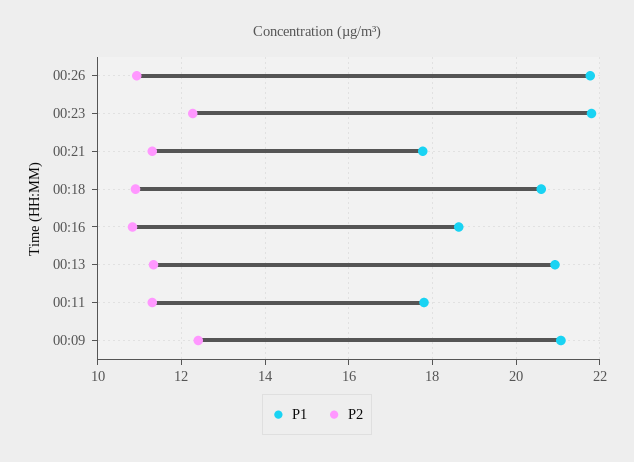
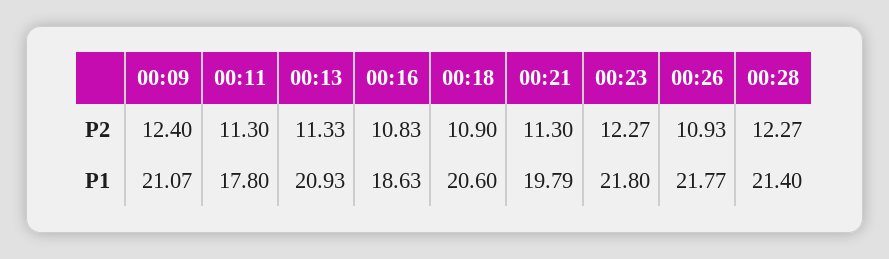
P1, 00:21: 17.8 -> 19.79
P2, 00:28: none -> 12.27
P1, 00:28: none -> 21.4

